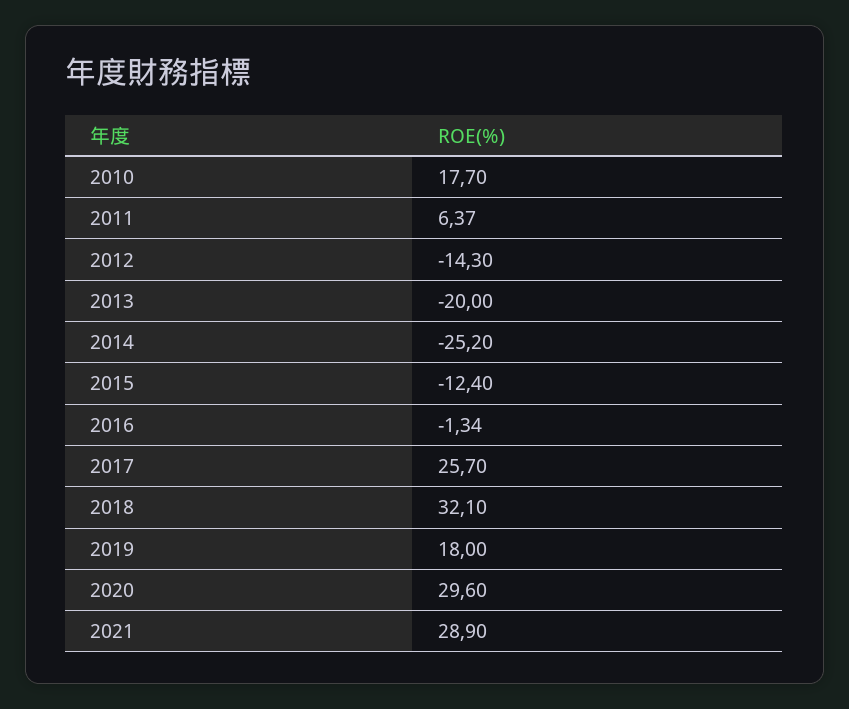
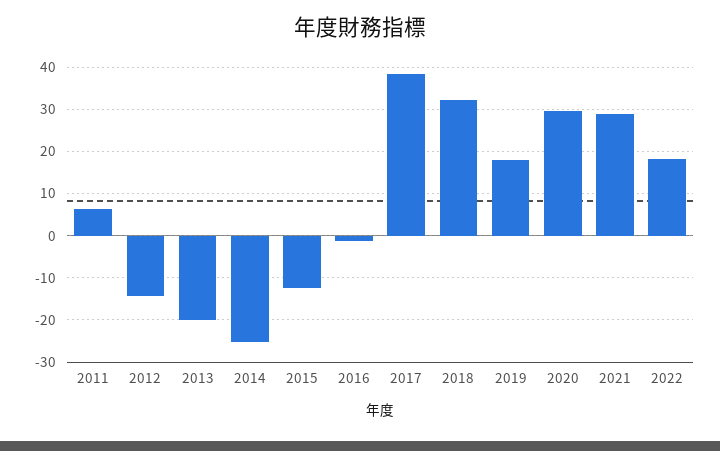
2010: 17.7 -> none
2017: 25.7 -> 38
2022: none -> 18

